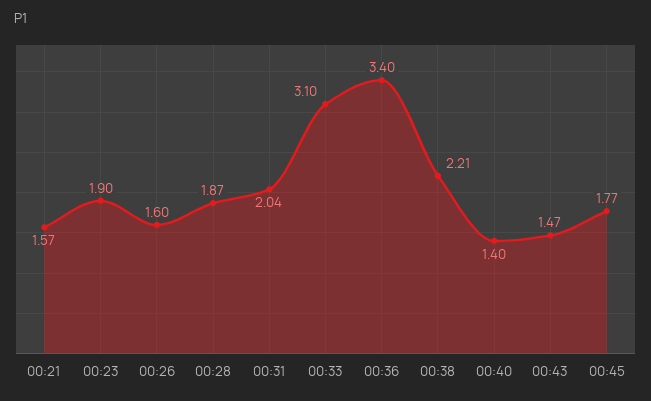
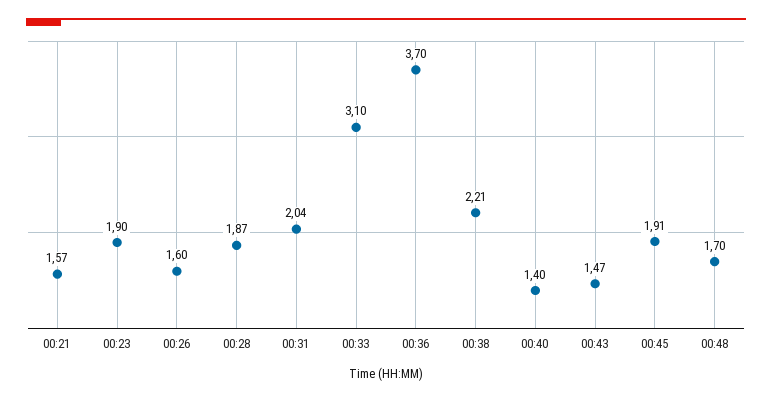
00:36: 3.4 -> 3.7
00:45: 1.77 -> 1.91
00:48: none -> 1.7

